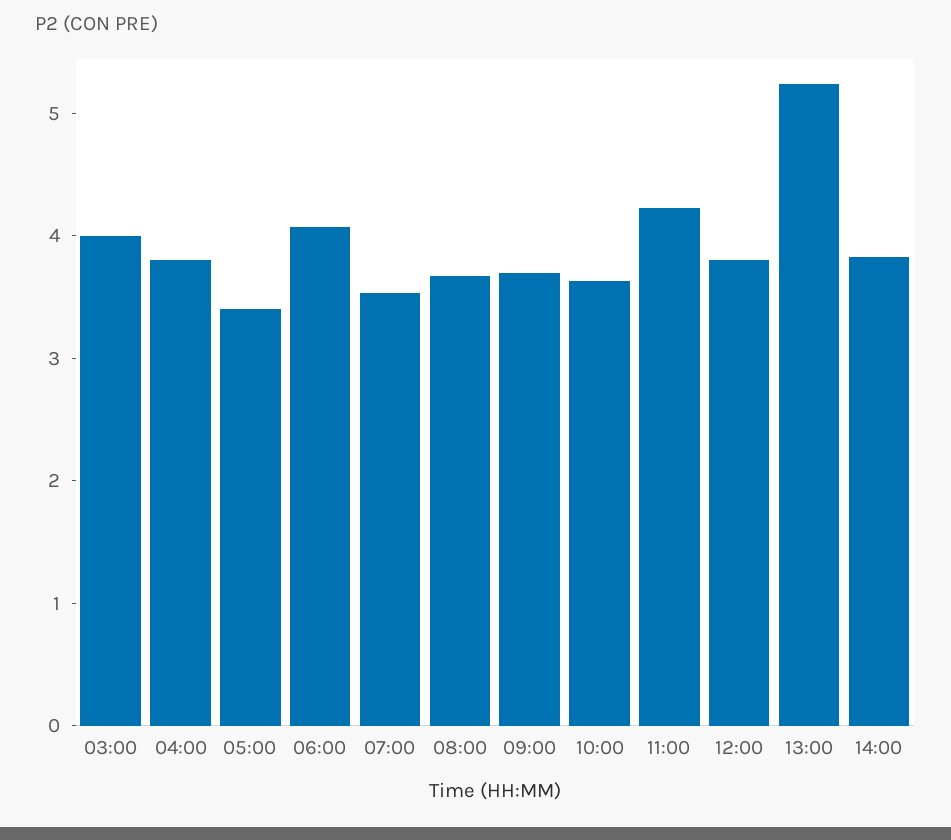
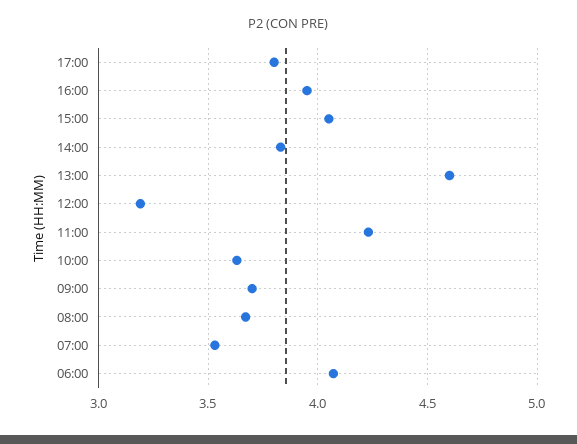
03:00: 4 -> none
04:00: 3.8 -> none
05:00: 3.4 -> none
12:00: 3.8 -> 3.2
13:00: 5.2 -> 4.6
17:00: none -> 3.8
16:00: none -> 3.95
15:00: none -> 4.05

